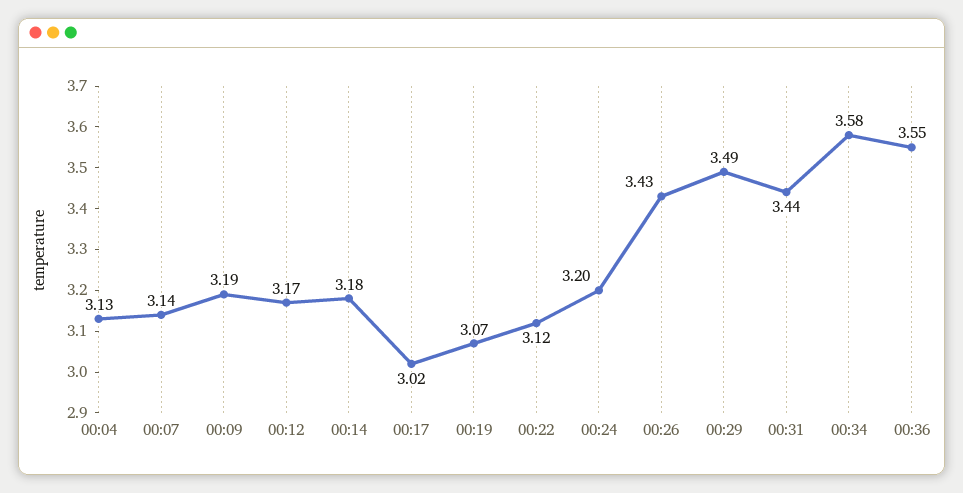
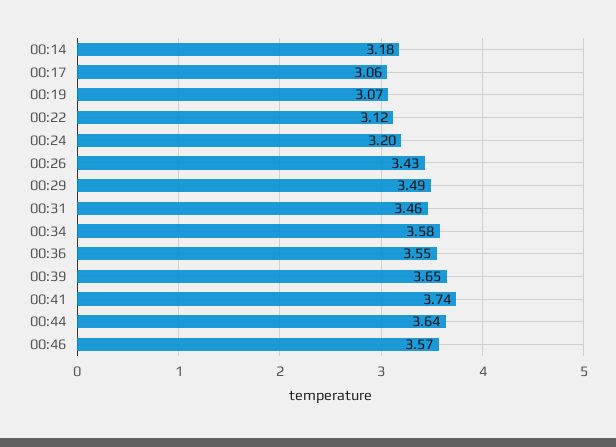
00:04: 3.13 -> none
00:07: 3.14 -> none
00:09: 3.19 -> none
00:12: 3.17 -> none
00:17: 3.02 -> 3.06
00:31: 3.44 -> 3.46
00:39: none -> 3.65
00:41: none -> 3.74
00:44: none -> 3.64
00:46: none -> 3.57

